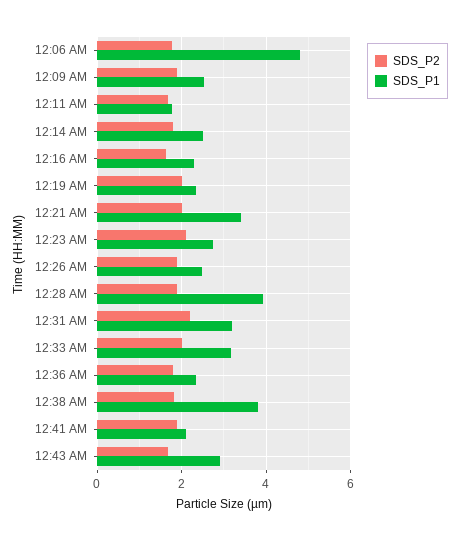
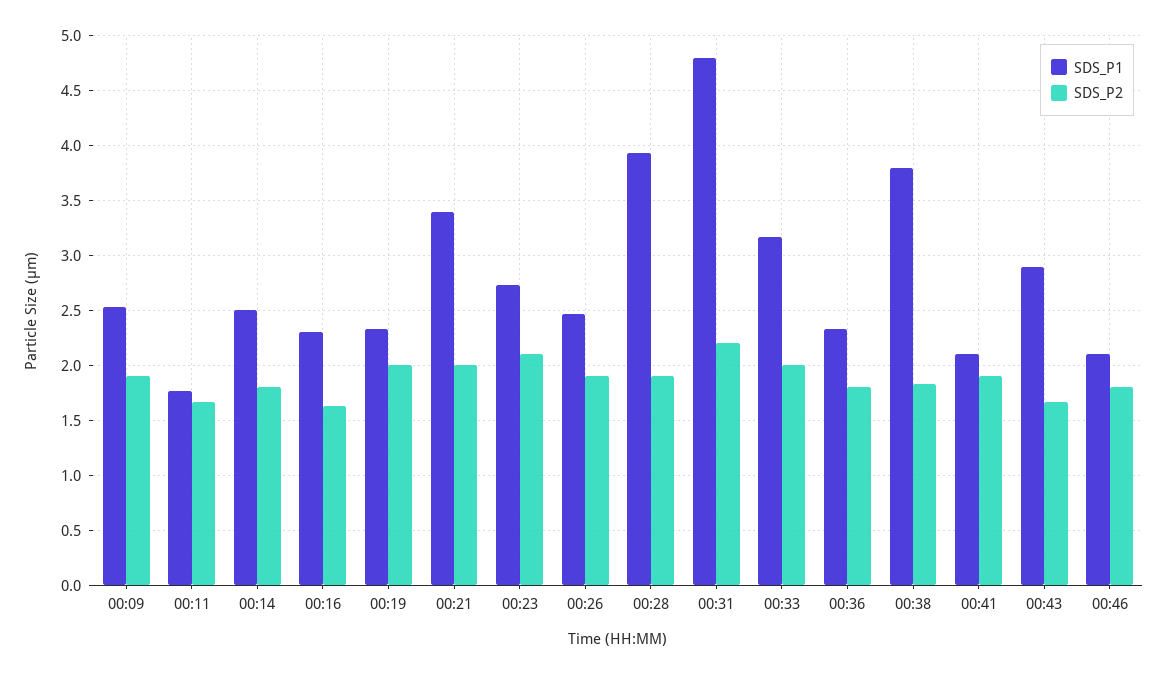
SDS_P2, 12:06 AM: 1.8 -> none
SDS_P1, 12:06 AM: 4.8 -> none
SDS_P1, 12:31 AM: 3.2 -> 4.8
SDS_P1, 00:46: none -> 2.1
SDS_P2, 00:46: none -> 1.8

